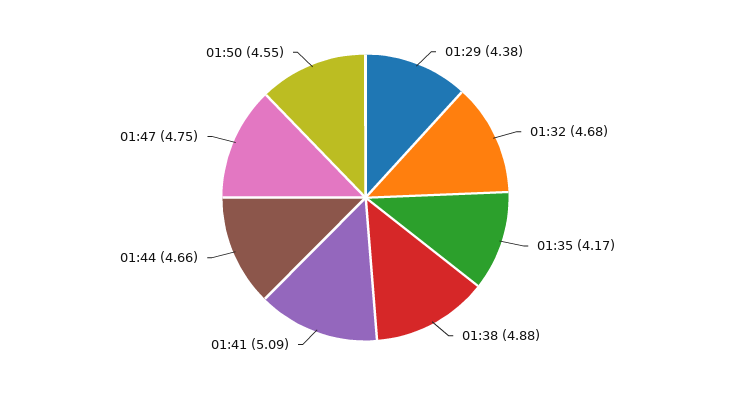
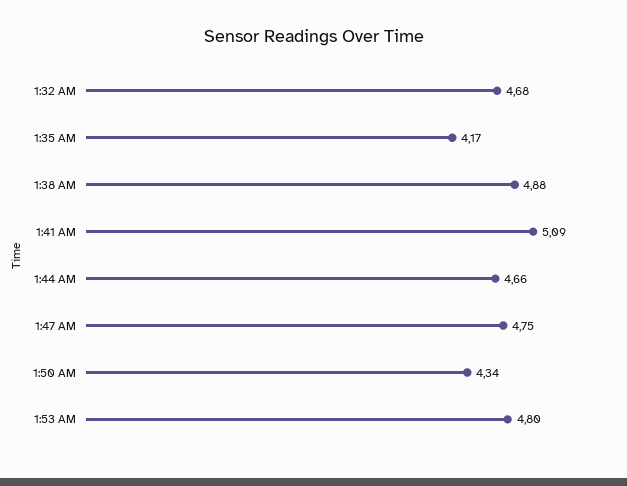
01:29: 4.38 -> none
01:50: 4.55 -> 4.34
1:53 AM: none -> 4.8

